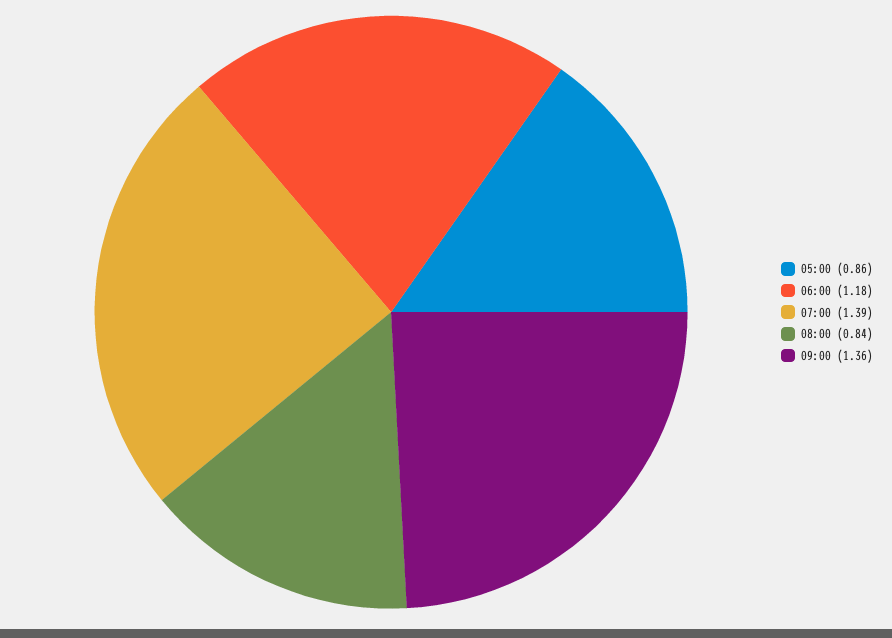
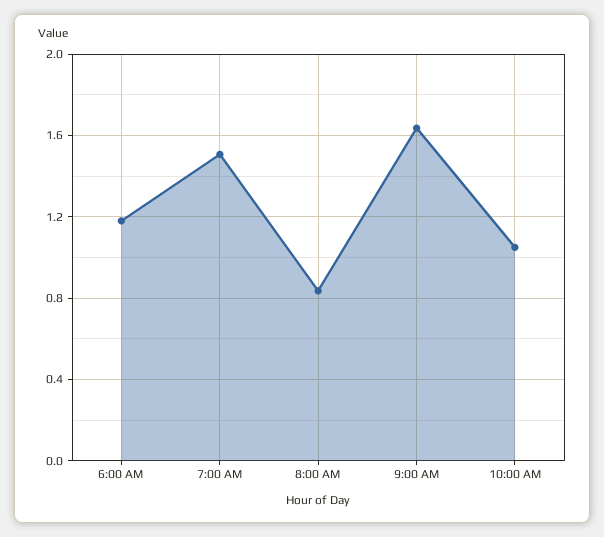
05:00: 0.86 -> none
07:00: 1.39 -> 1.5
09:00: 1.36 -> 1.65
10:00 AM: none -> 1.05

